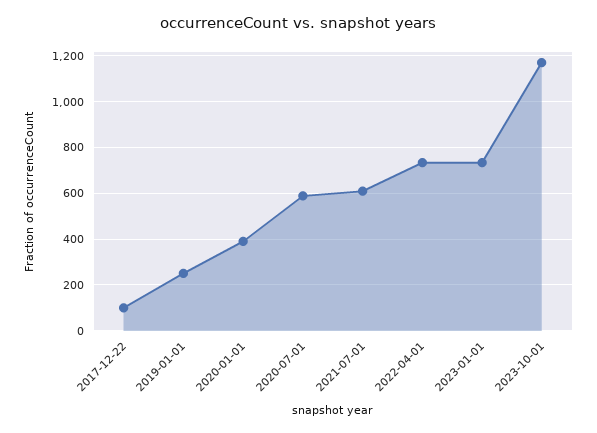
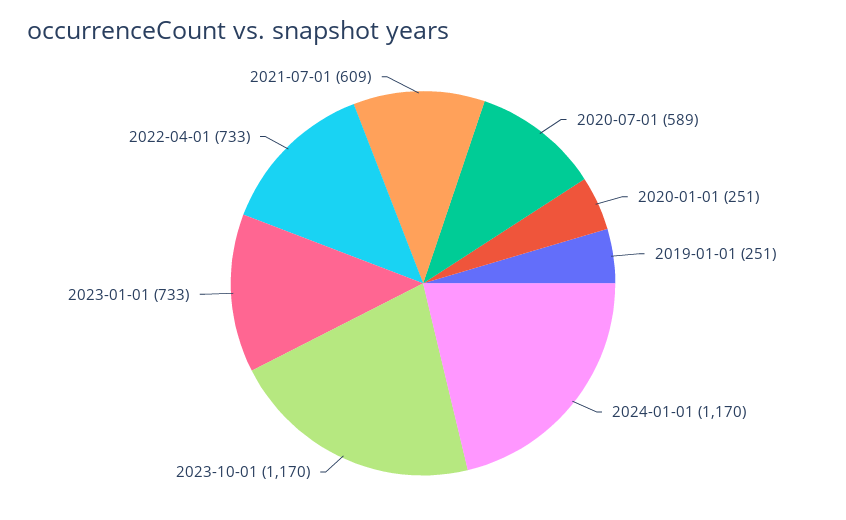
2017-12-22: 100 -> none
2020-01-01: 400 -> 251
2024-01-01: none -> 1170

